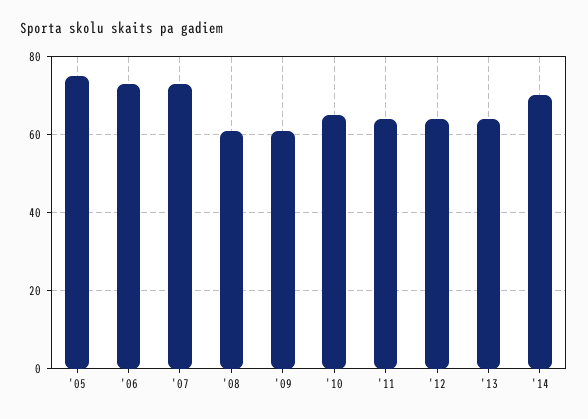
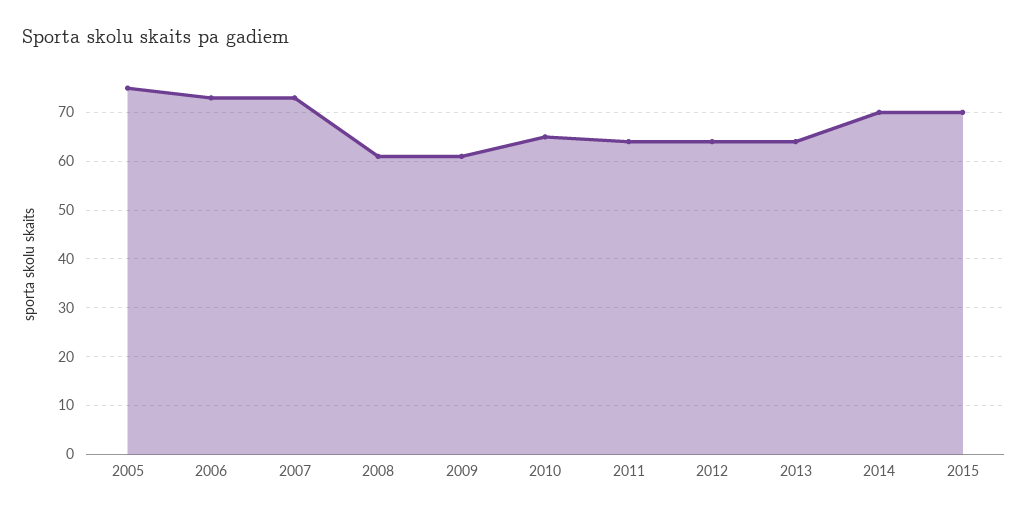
2015: none -> 70

